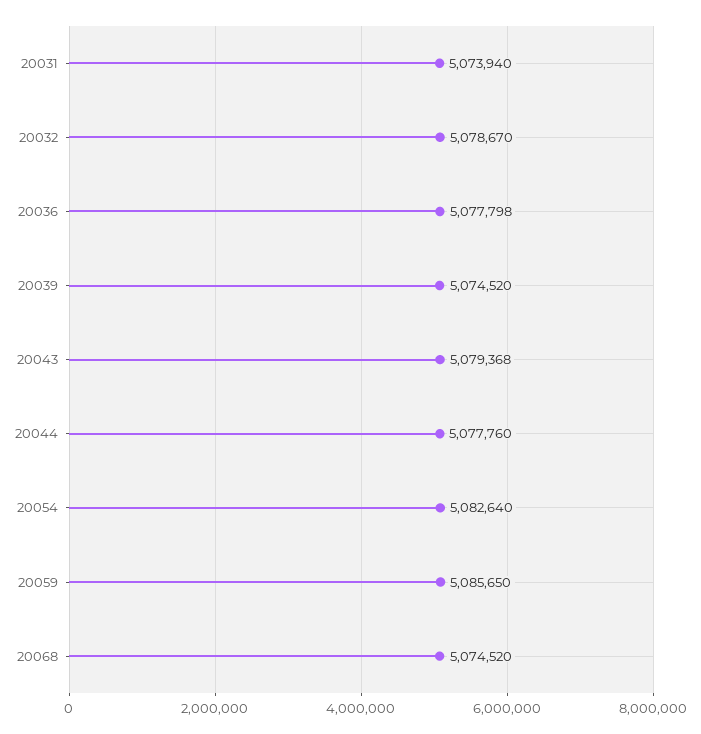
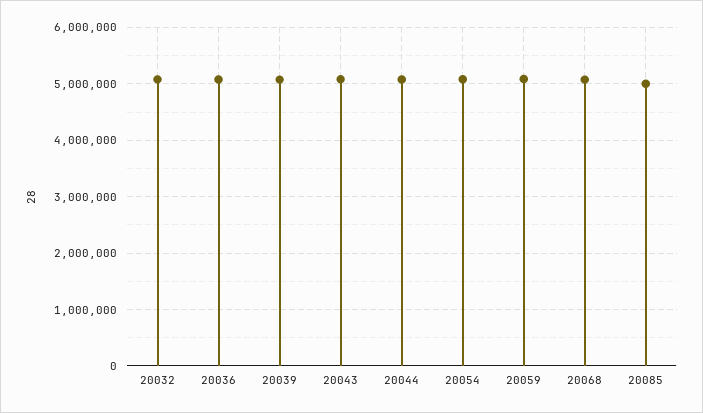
20031: 5073940 -> none
20085: none -> 5000000

